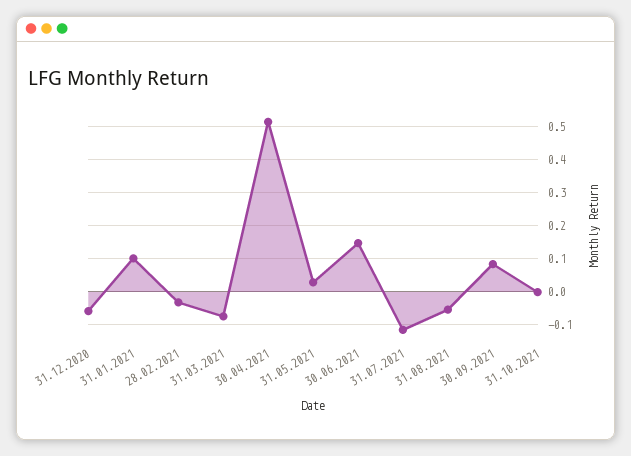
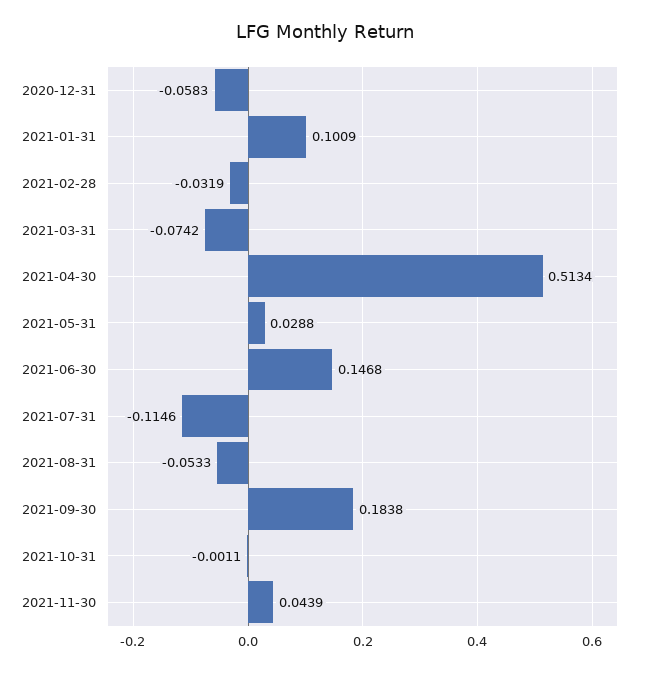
30.09.2021: 0.08 -> 0.1838
2021-11-30: none -> 0.0439

